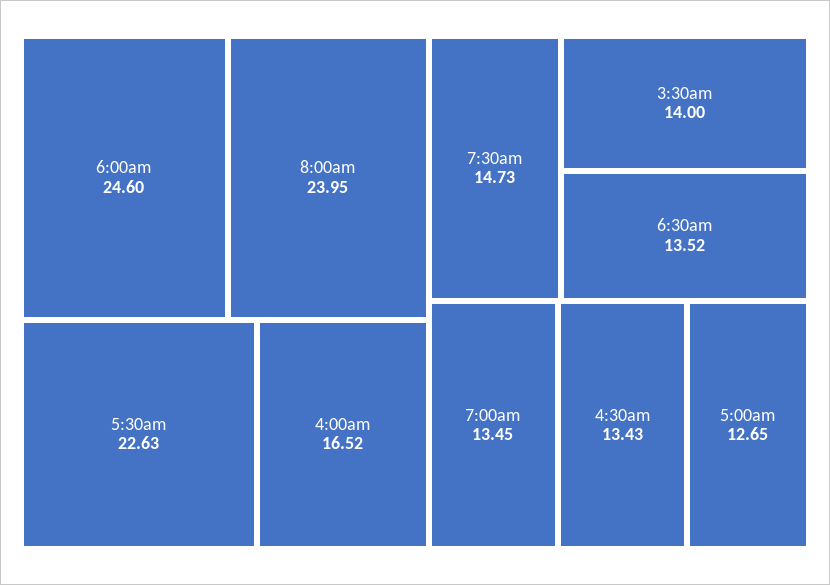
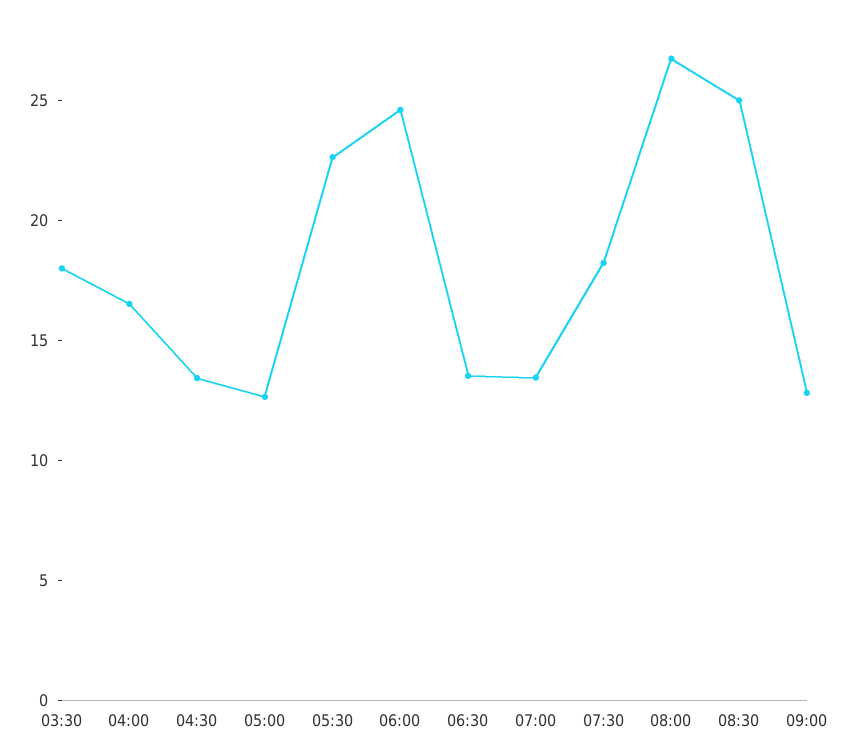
8:00am: 23.95 -> 27
7:30am: 14.73 -> 18
3:30am: 14 -> 18
08:30: none -> 25
09:00: none -> 13

